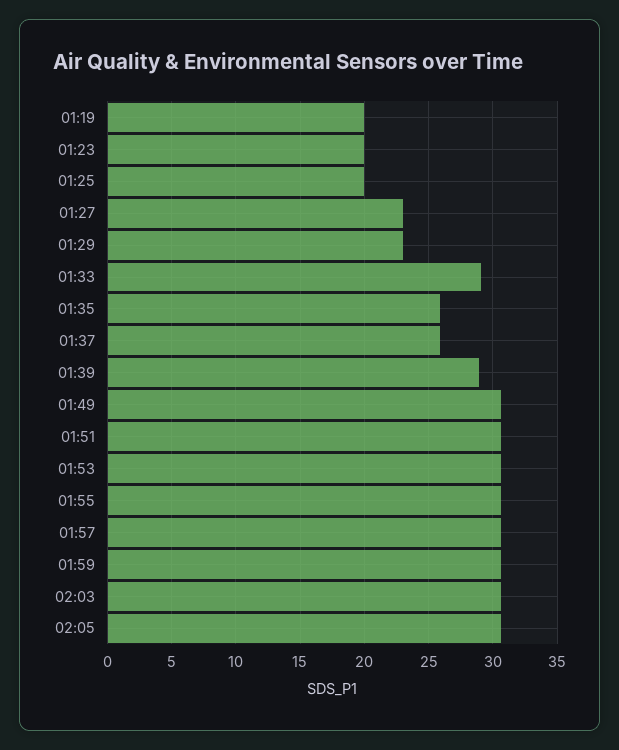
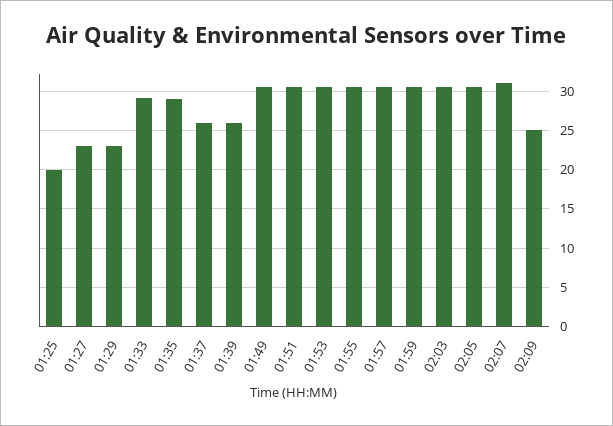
01:19: 20 -> none
01:23: 20 -> none
01:35: 26 -> 29
01:39: 29 -> 26
02:07: none -> 31
02:09: none -> 25

